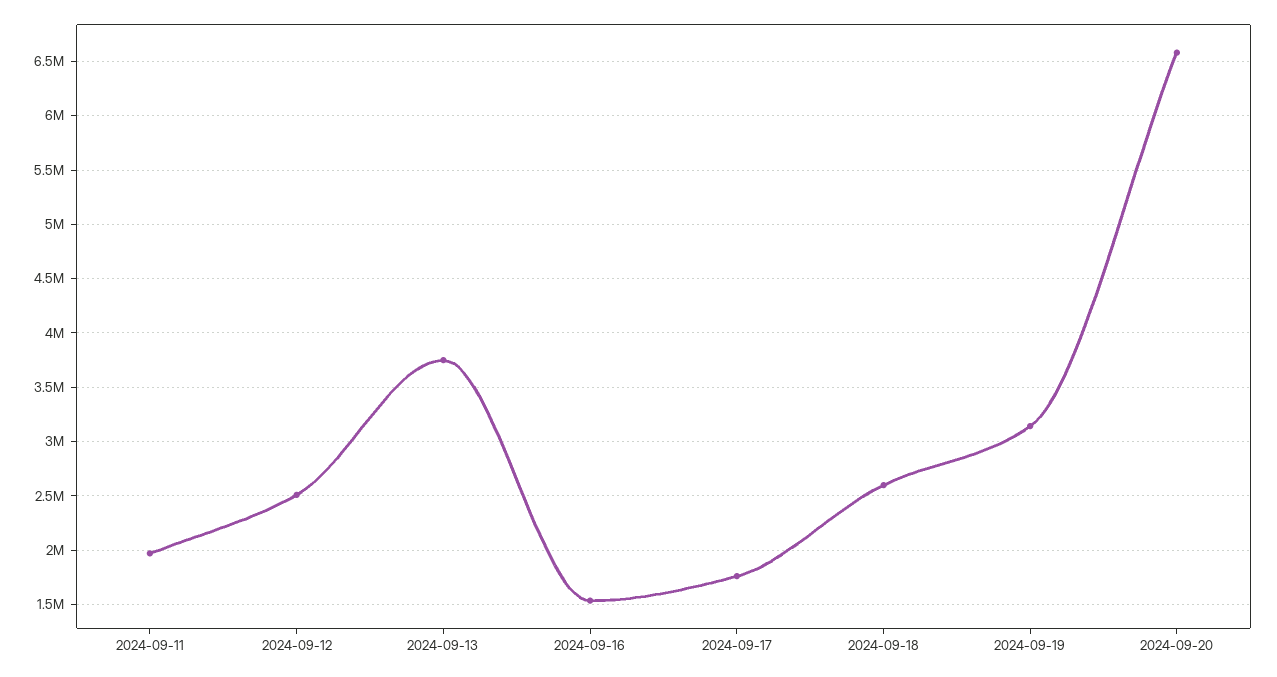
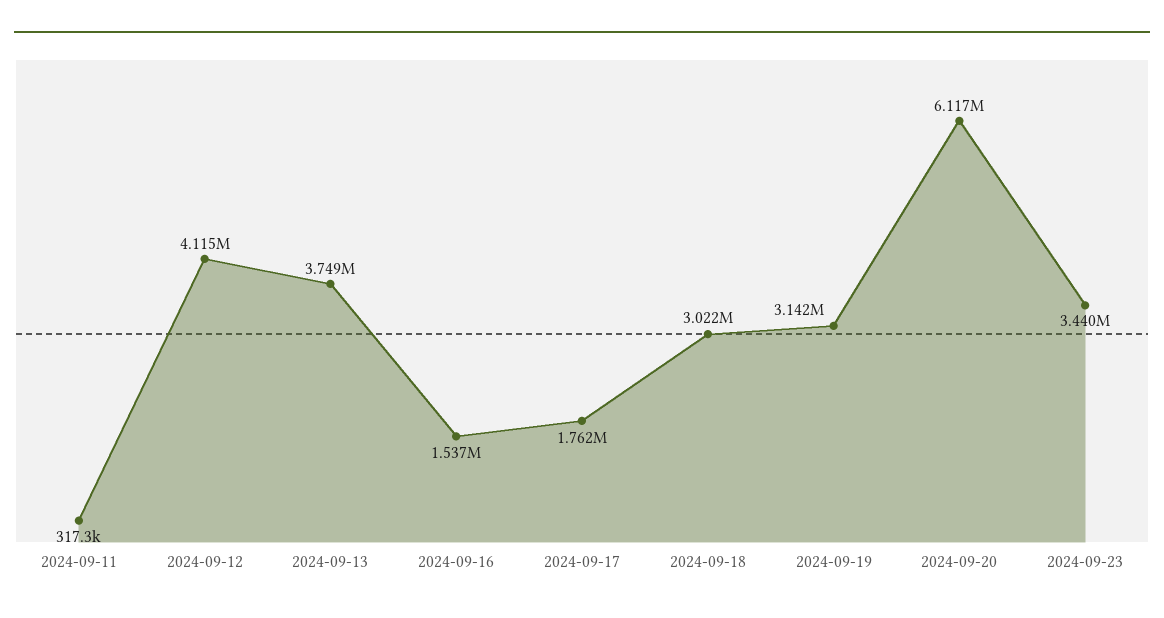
2024-09-11: 2000000 -> 317300
2024-09-12: 2500000 -> 4115000
2024-09-18: 2600000 -> 3022000
2024-09-20: 6600000 -> 6117000
2024-09-23: none -> 3440000

